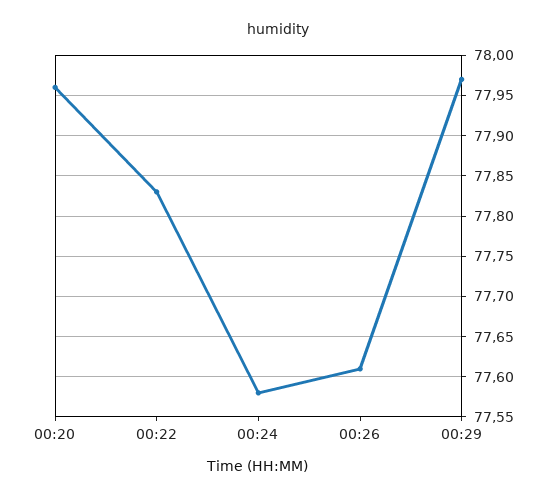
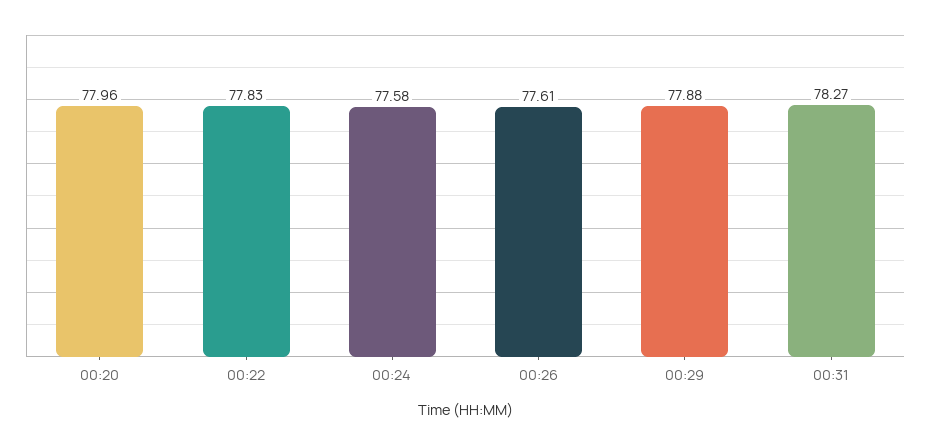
00:29: 77.97 -> 77.88
00:31: none -> 78.27

